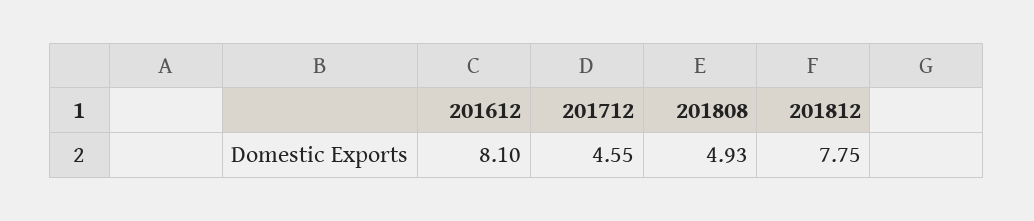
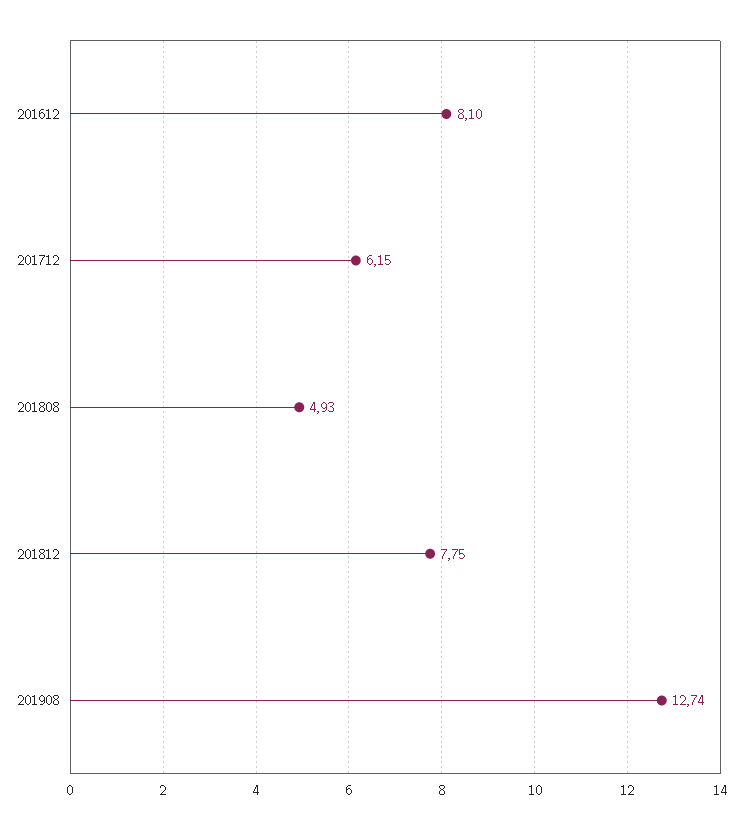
201712: 4.55 -> 6.15
201908: none -> 12.74

